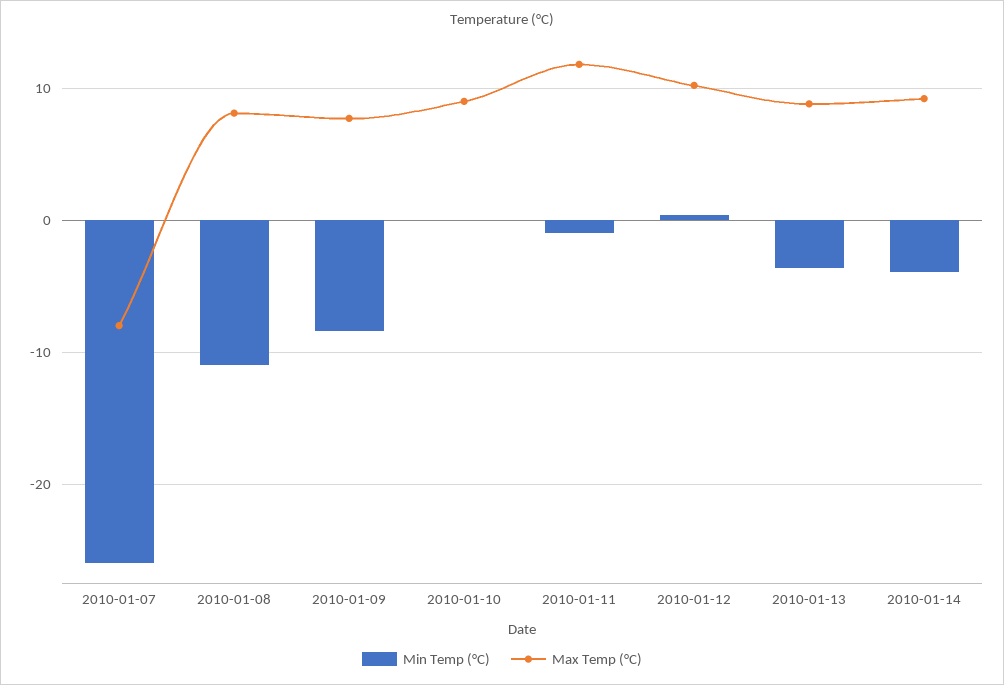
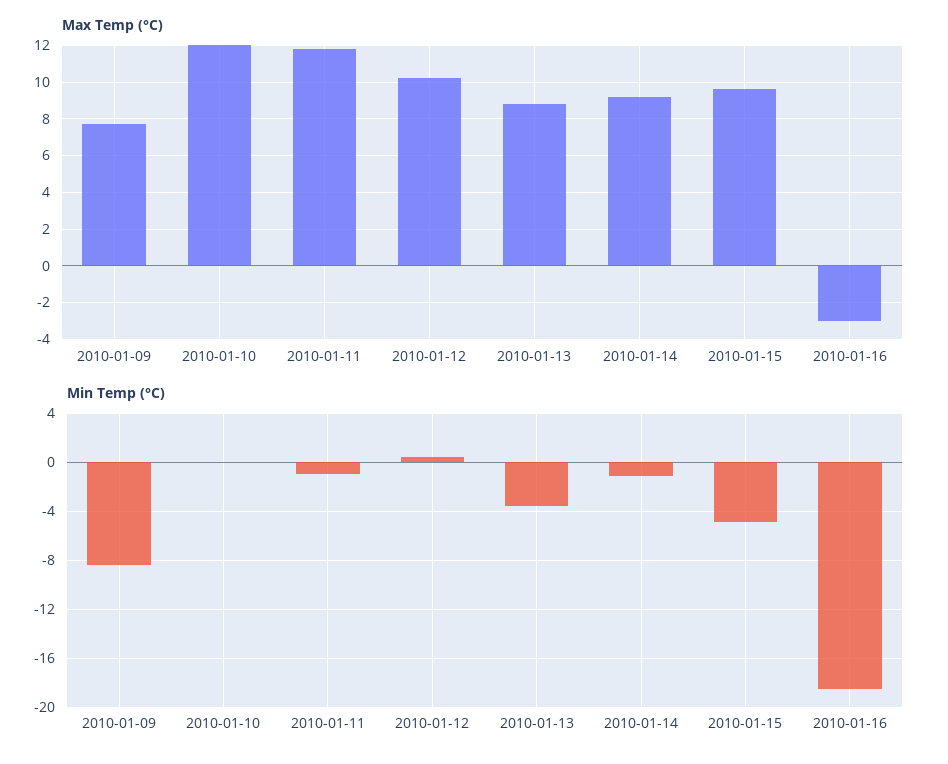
Min Temp (°C), 2010-01-07: -26 -> none
Max Temp (°C), 2010-01-07: -8 -> none
Min Temp (°C), 2010-01-08: -11 -> none
Max Temp (°C), 2010-01-08: 8 -> none
Max Temp (°C), 2010-01-10: 9 -> 12
Min Temp (°C), 2010-01-14: -4 -> -1
Max Temp (°C), 2010-01-15: none -> 9.5
Max Temp (°C), 2010-01-16: none -> -3
Min Temp (°C), 2010-01-15: none -> -5
Min Temp (°C), 2010-01-16: none -> -18.5

